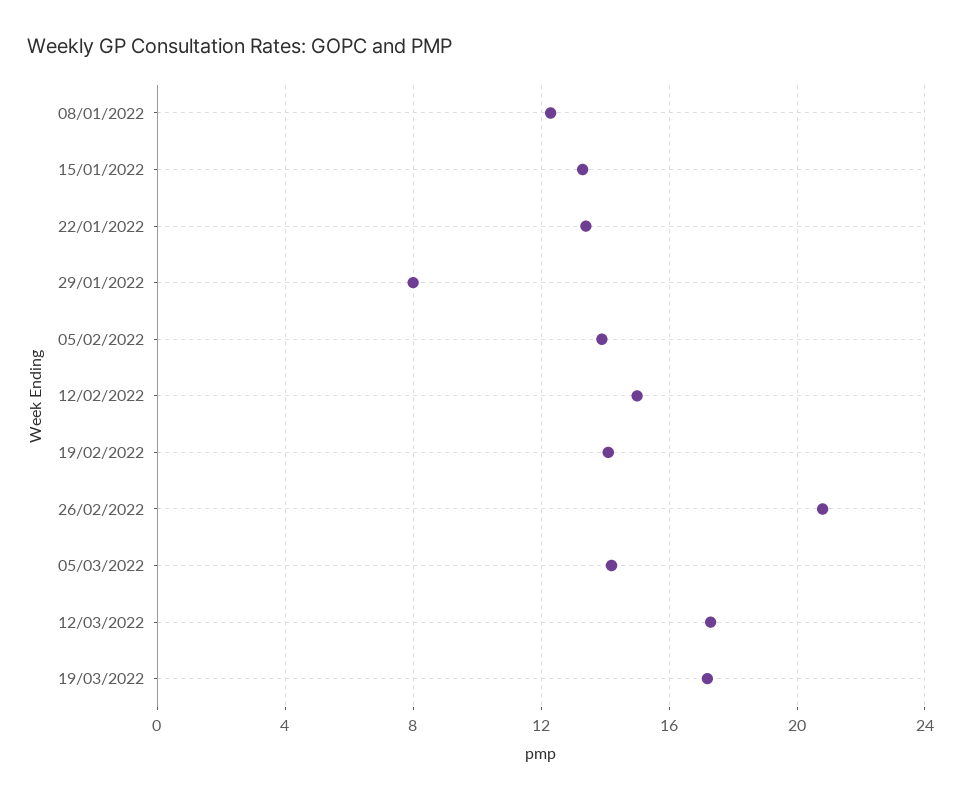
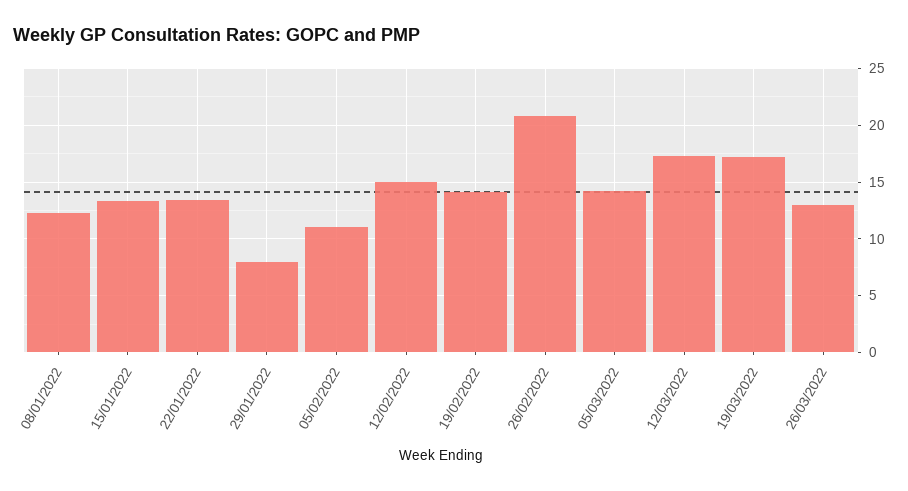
05/02/2022: 14 -> 11
26/03/2022: none -> 13

